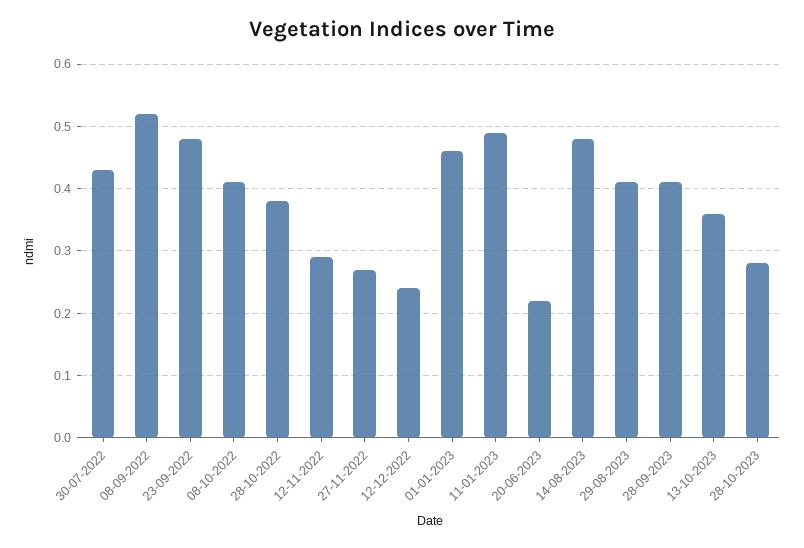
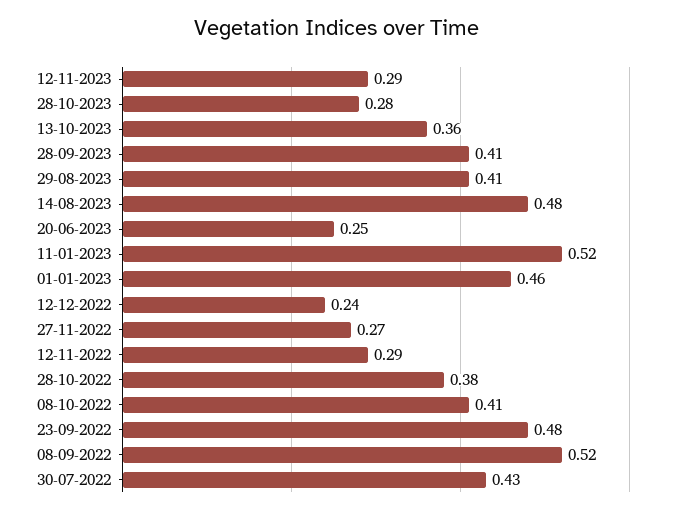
11-01-2023: 0.49 -> 0.52
20-06-2023: 0.22 -> 0.25
12-11-2023: none -> 0.29

